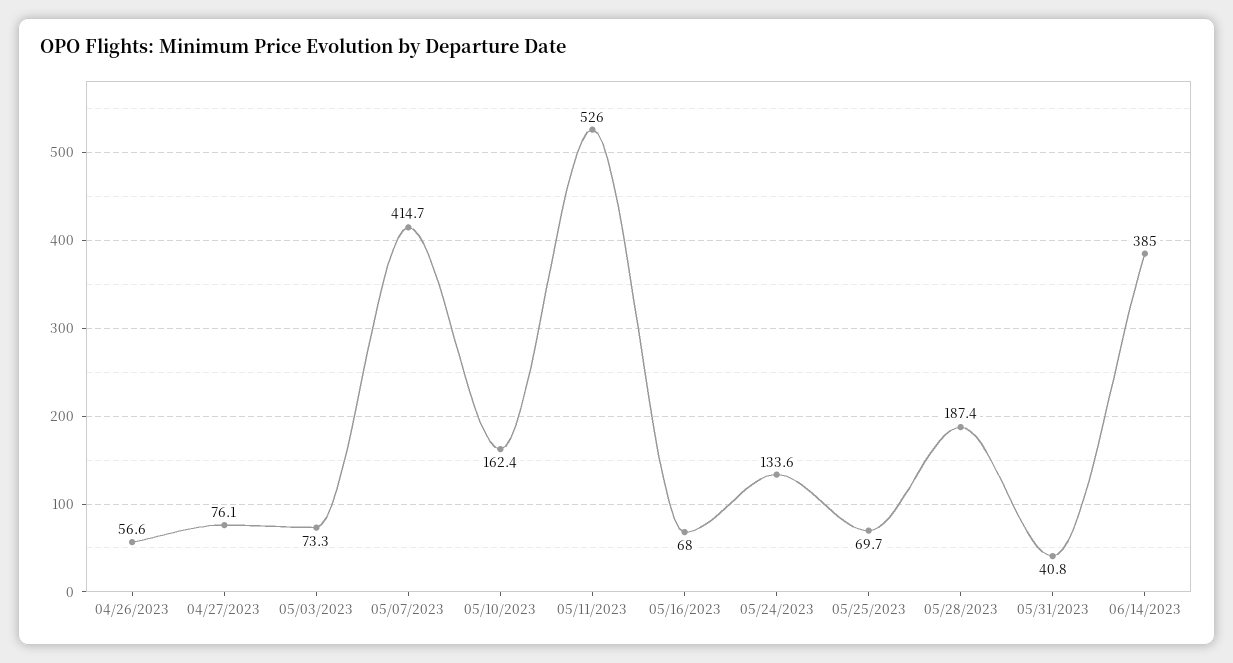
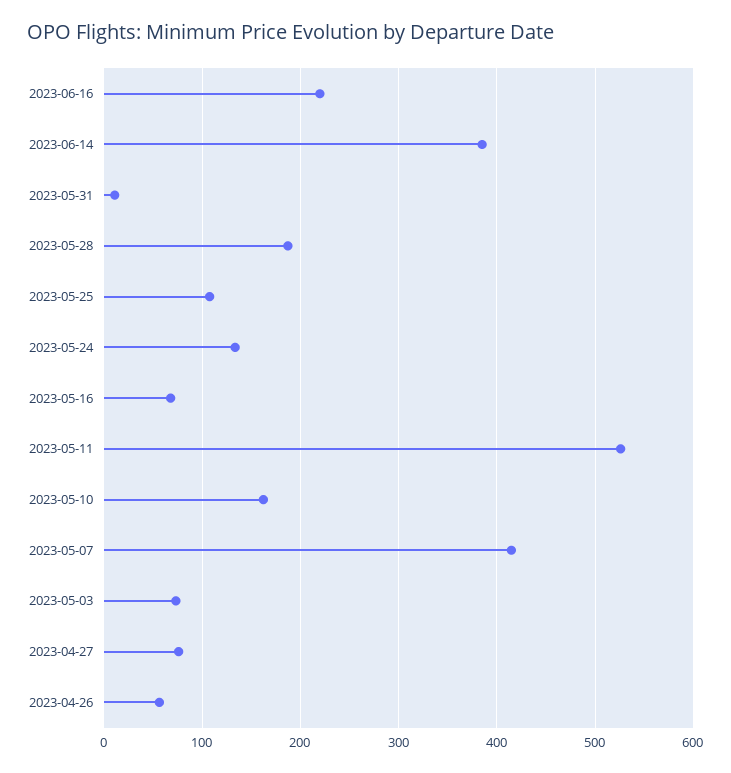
05/25/2023: 69.7 -> 110
05/31/2023: 40.8 -> 10
2023-06-16: none -> 220

